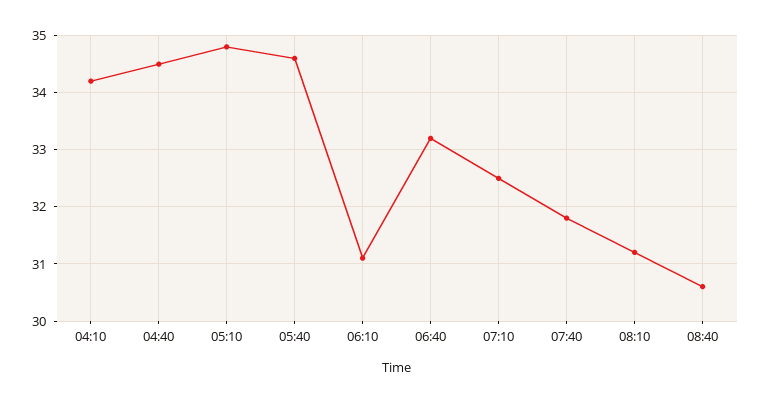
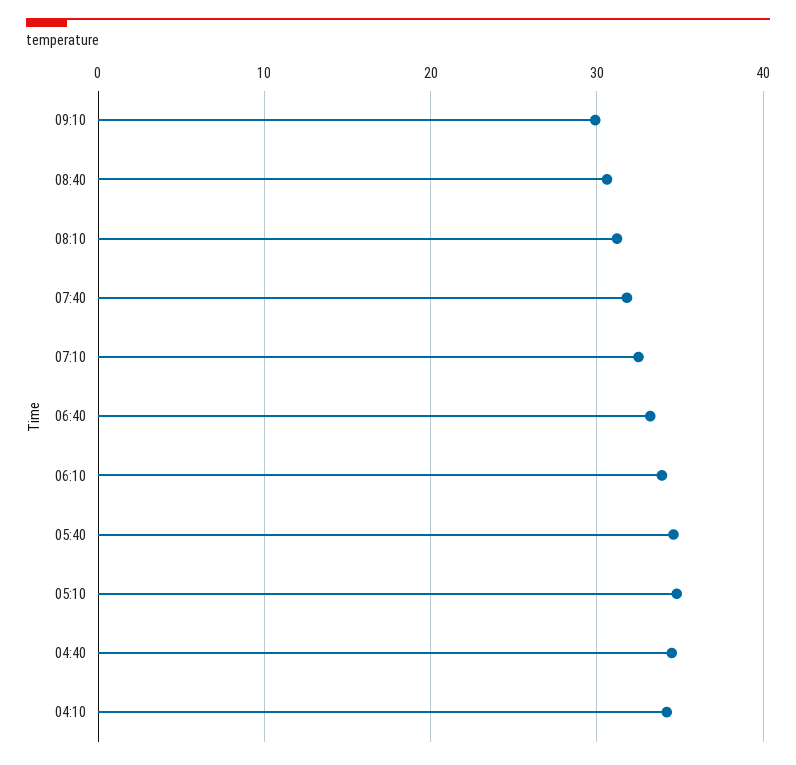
06:10: 31 -> 34
09:10: none -> 30

